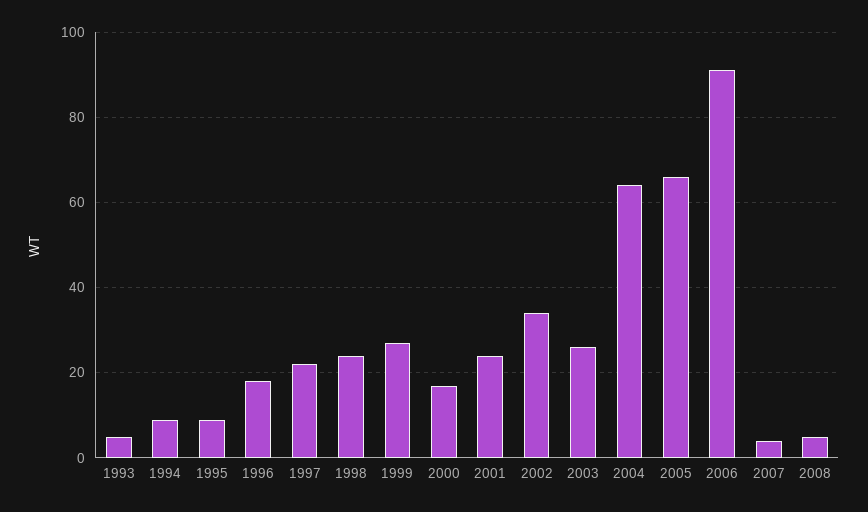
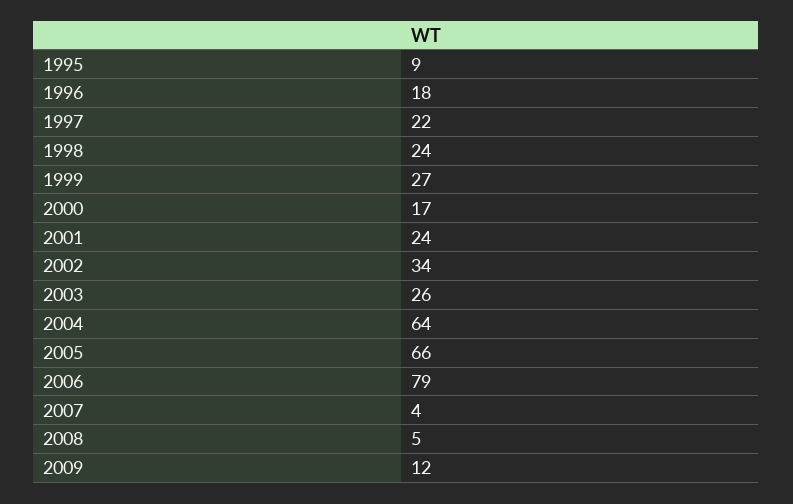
1993: 5 -> none
1994: 10 -> none
2006: 90 -> 79
2009: none -> 12

